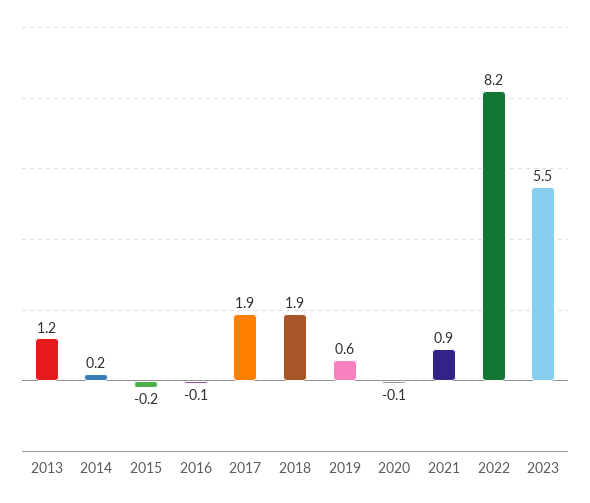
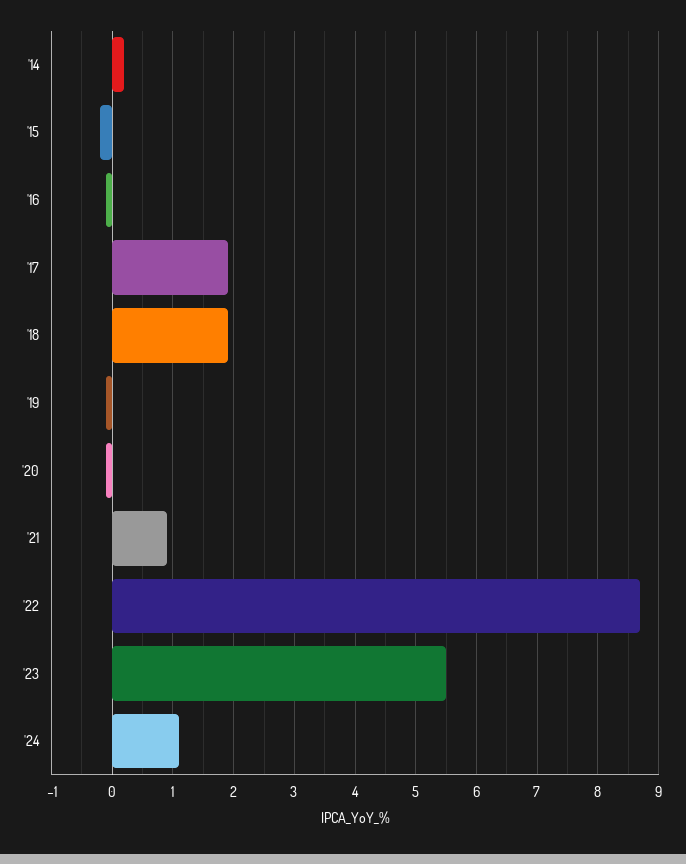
2013: 1.2 -> none
2019: 0.6 -> -0.1
2022: 8.2 -> 8.7
'24: none -> 1.1

